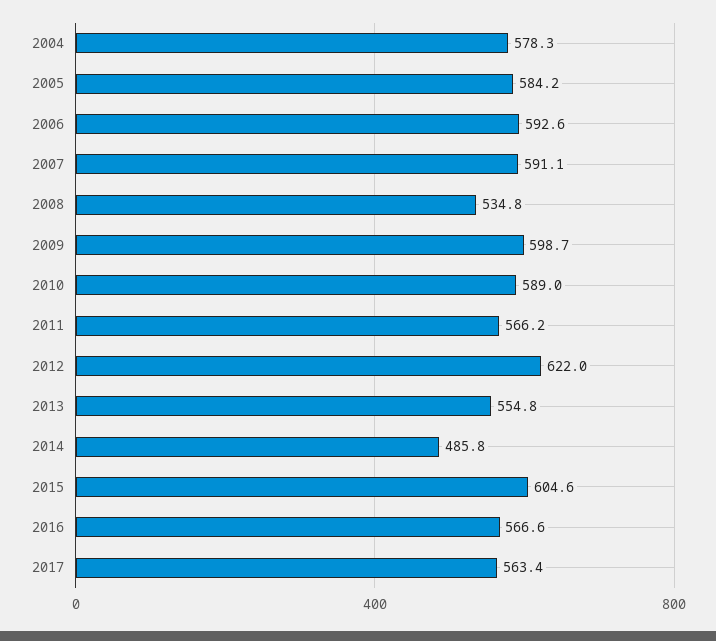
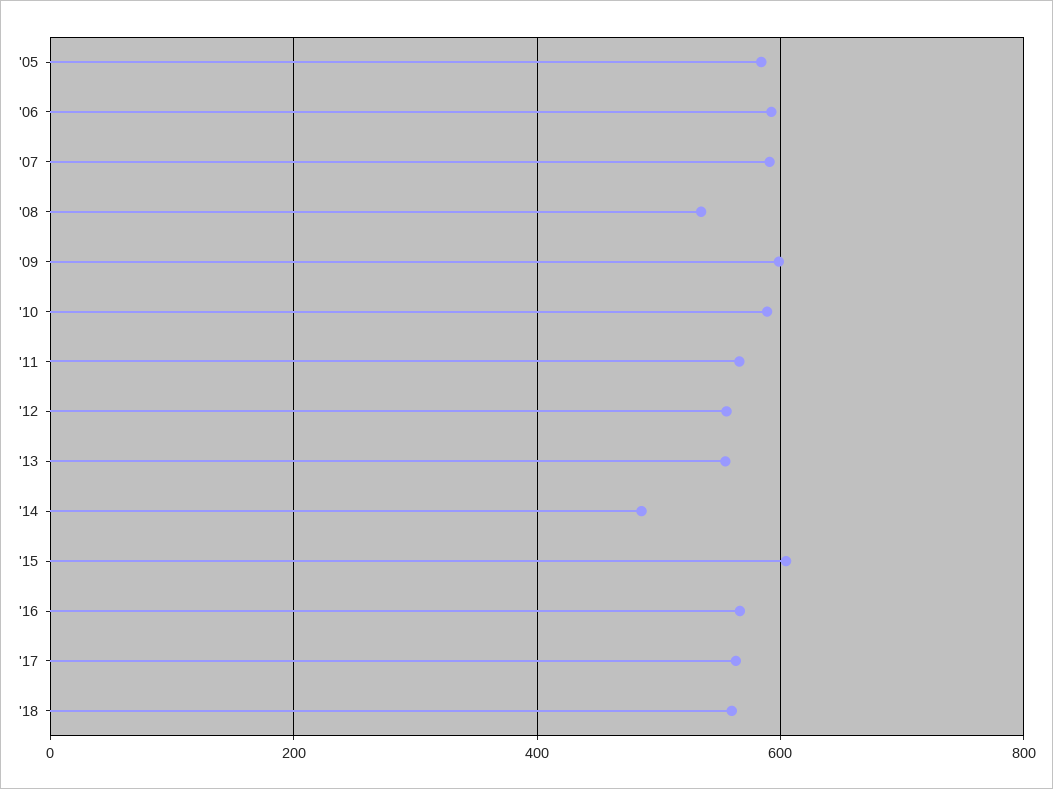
2004: 578.3 -> none
2012: 622 -> 560
'18: none -> 560

